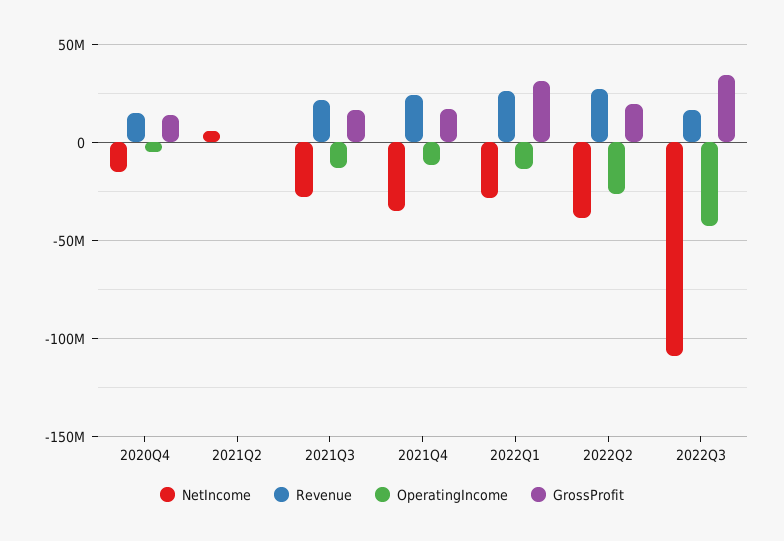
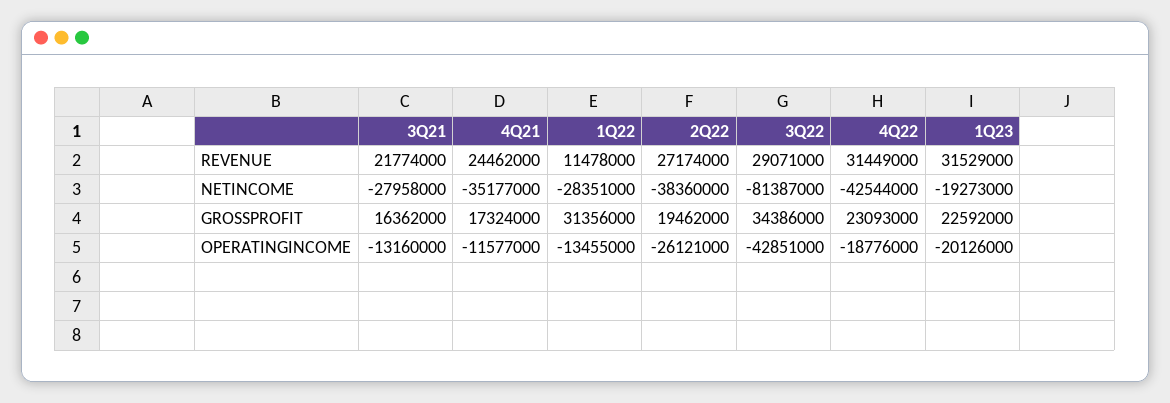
NetIncome, 2020Q4: -15000000 -> none
Revenue, 2020Q4: 15000000 -> none
OperatingIncome, 2020Q4: -5000000 -> none
GrossProfit, 2020Q4: 15000000 -> none
NetIncome, 2021Q2: 5000000 -> none
Revenue, 2021Q2: 0 -> none
OperatingIncome, 2021Q2: 0 -> none
GrossProfit, 2021Q2: 0 -> none
Revenue, 2022Q1: 25000000 -> 11478000
NetIncome, 2022Q3: -110000000 -> -81387000
Revenue, 2022Q3: 15000000 -> 29071000
Revenue, 4Q22: none -> 31449000
Revenue, 1Q23: none -> 31529000
NetIncome, 4Q22: none -> -42544000
NetIncome, 1Q23: none -> -19273000
GrossProfit, 4Q22: none -> 23093000
GrossProfit, 1Q23: none -> 22592000
OperatingIncome, 4Q22: none -> -18776000
OperatingIncome, 1Q23: none -> -20126000

